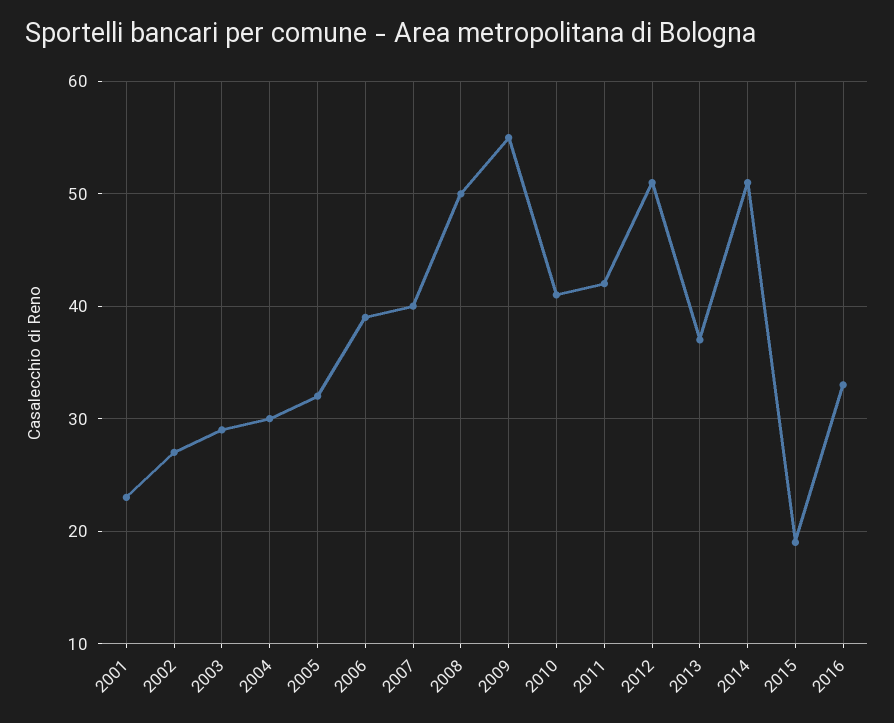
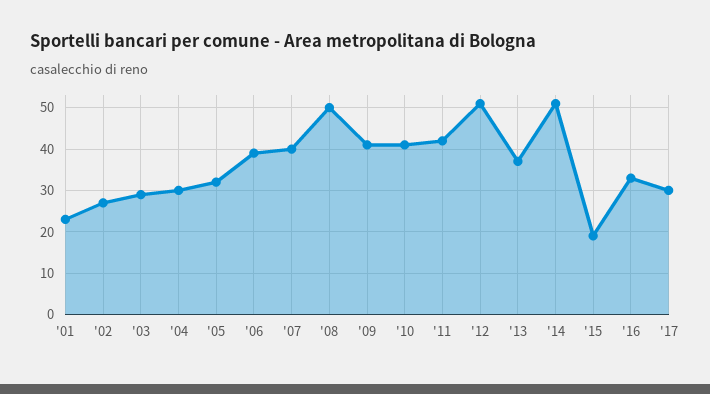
2009: 55 -> 40
'17: none -> 30

